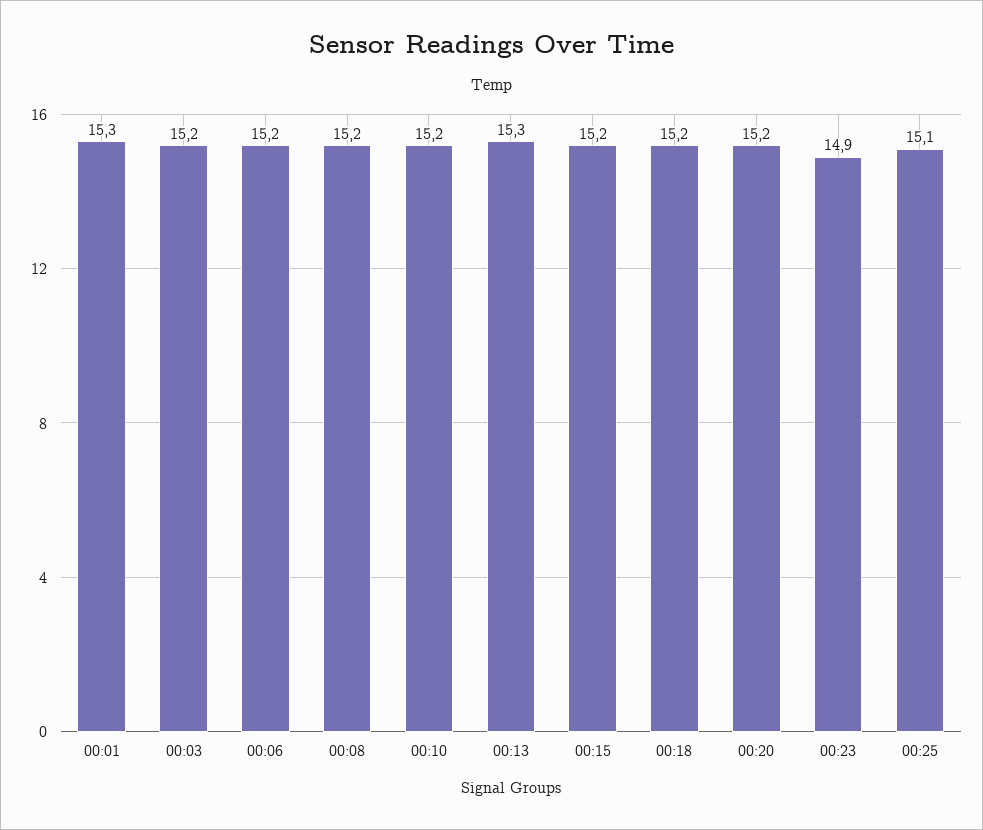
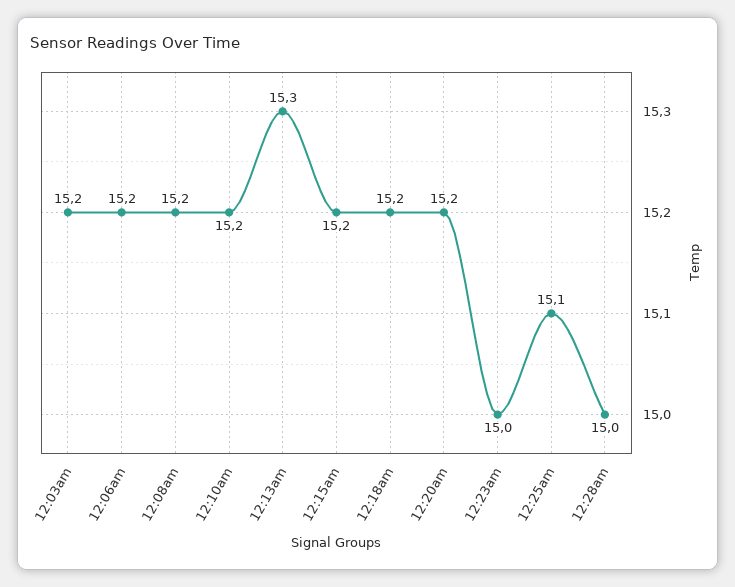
00:01: 15.3 -> none
00:23: 14.9 -> 15
12:28am: none -> 15

